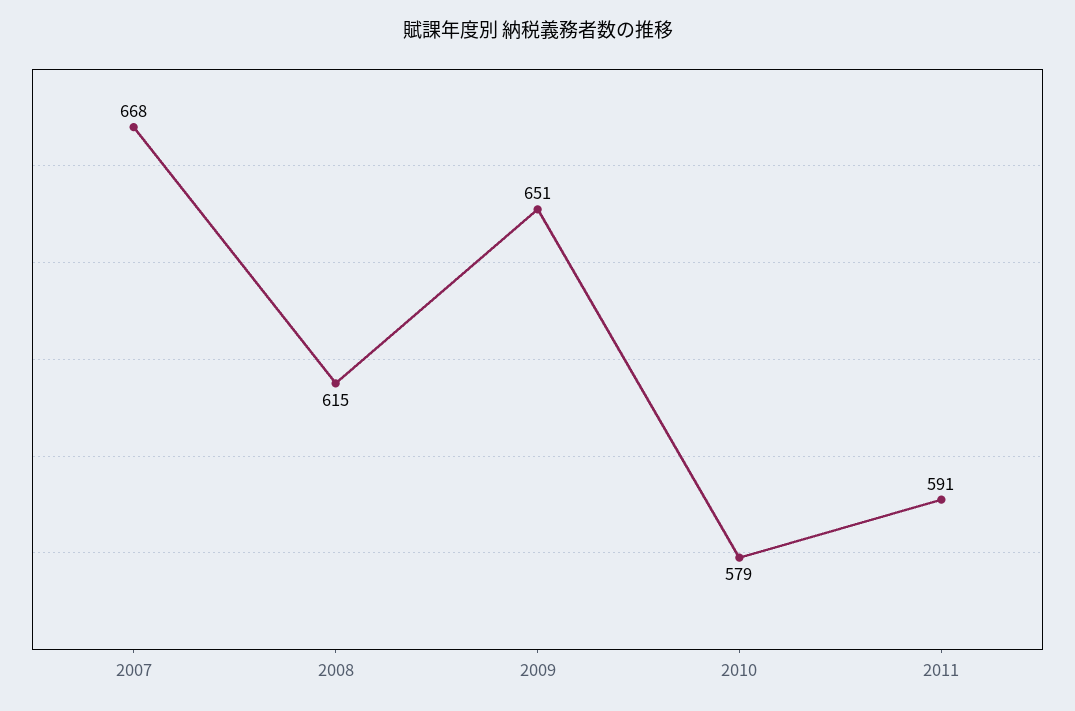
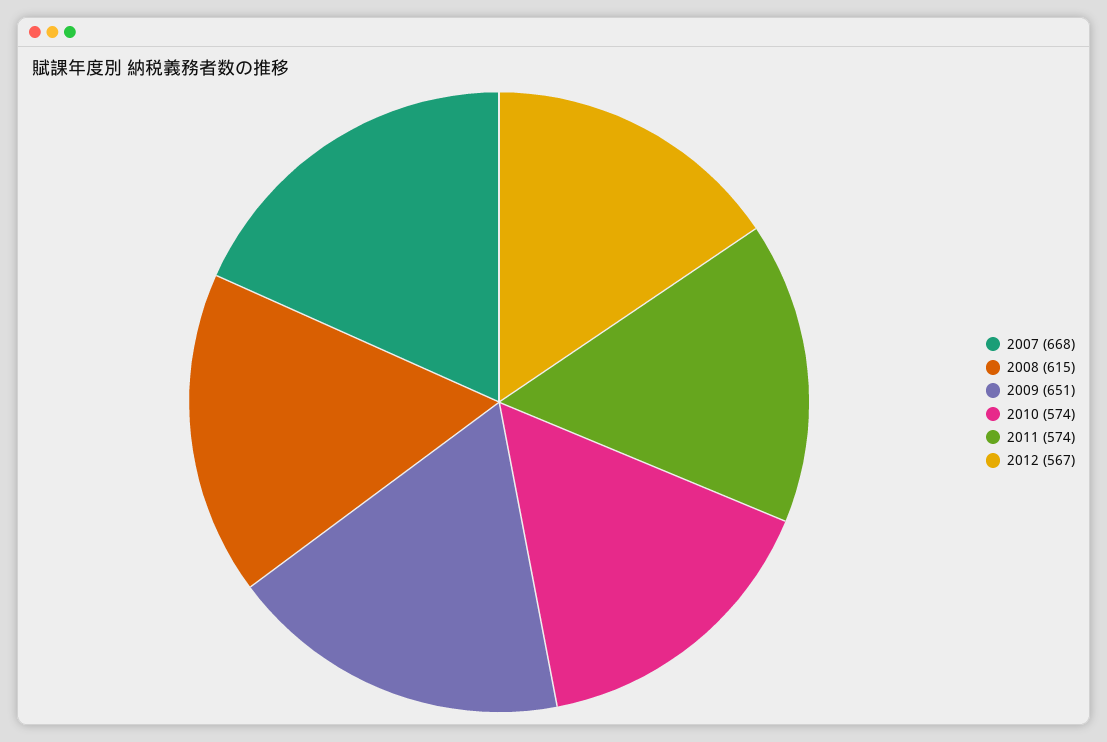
2010: 579 -> 574
2011: 591 -> 574
2012: none -> 567

